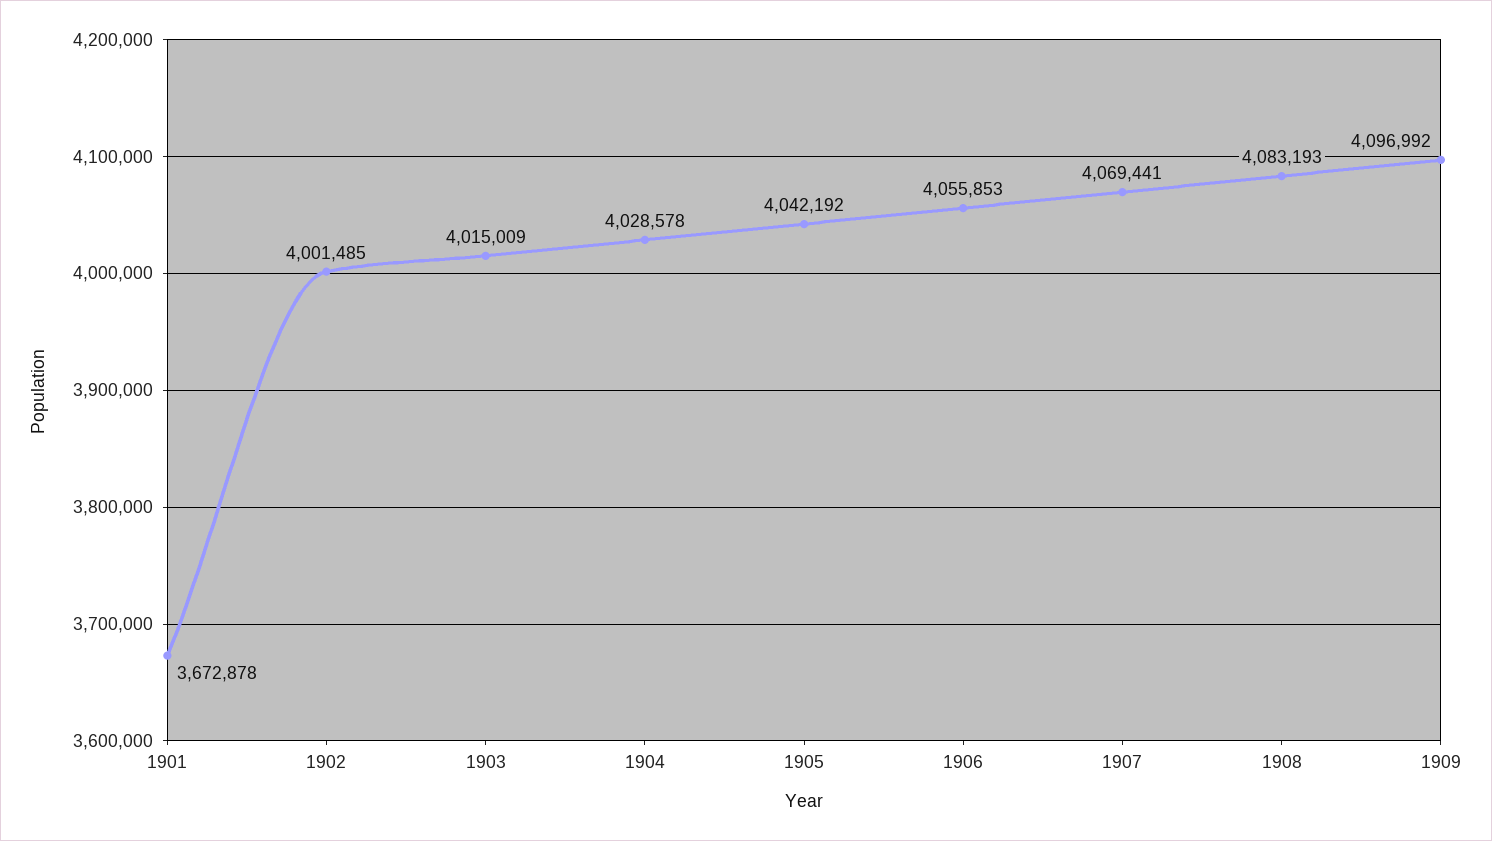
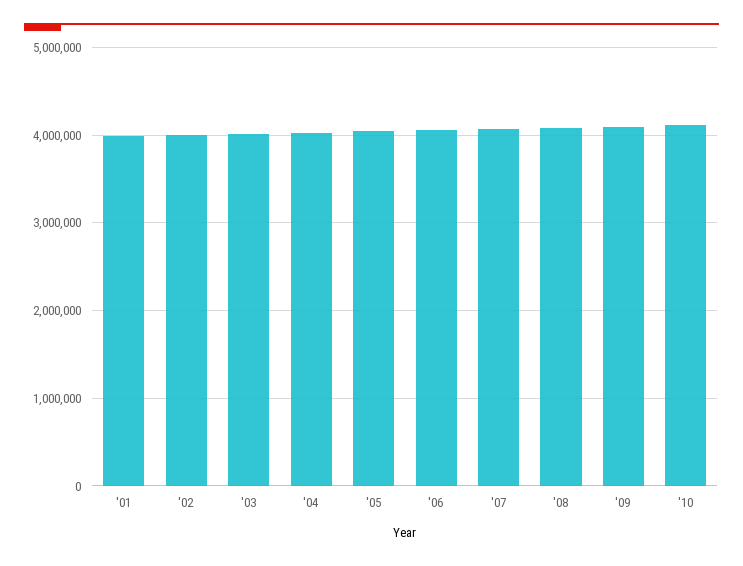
1901: 3672878 -> 4000000
'10: none -> 4100000

